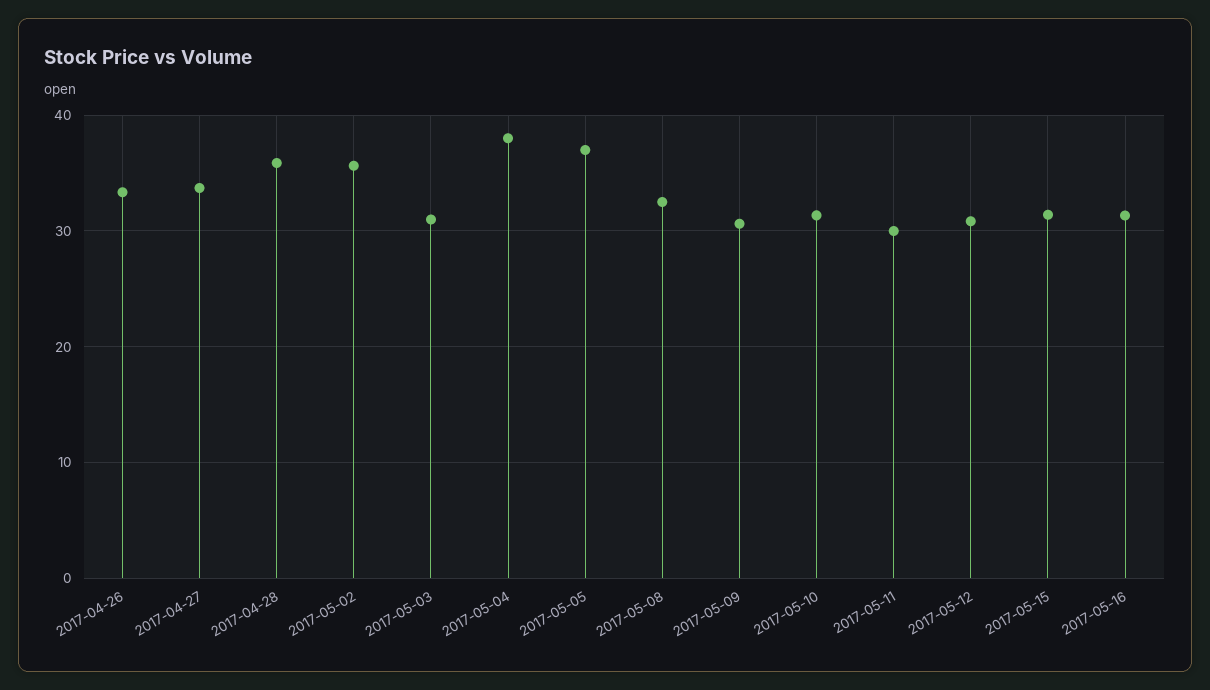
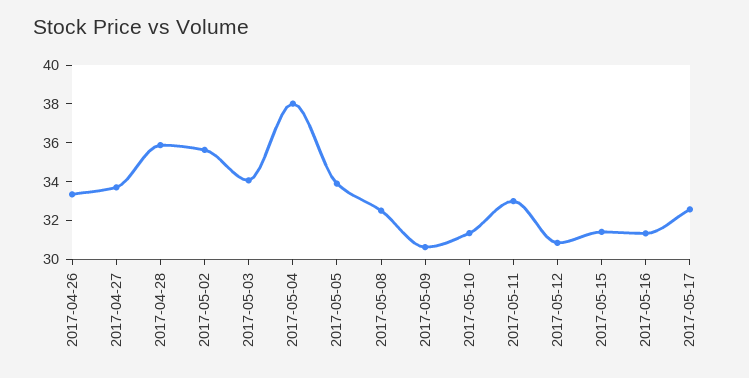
2017-05-03: 31 -> 34
2017-05-05: 37 -> 34
2017-05-11: 30 -> 33
2017-05-17: none -> 32.5

